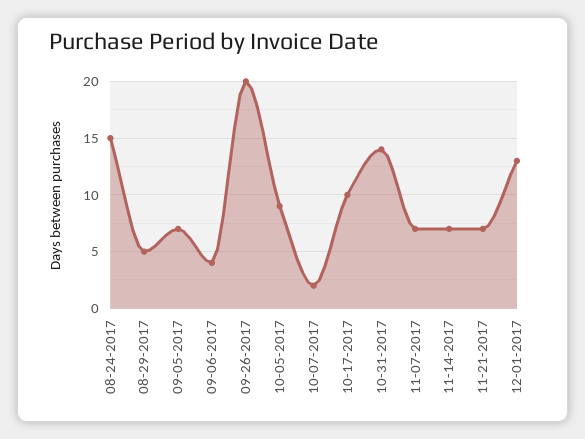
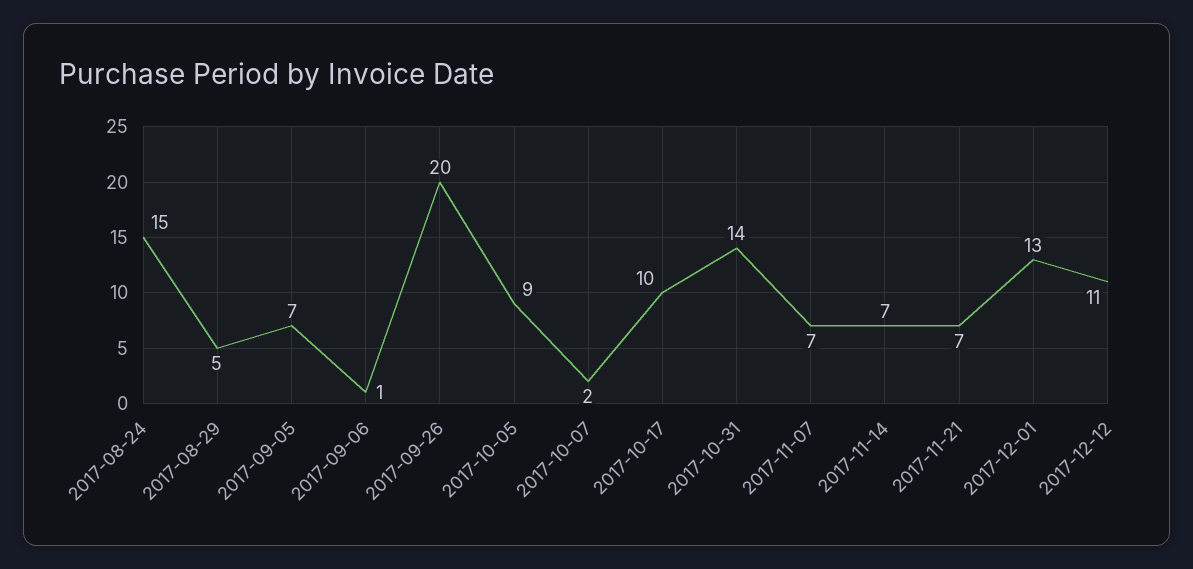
09-06-2017: 4 -> 1
2017-12-12: none -> 11

